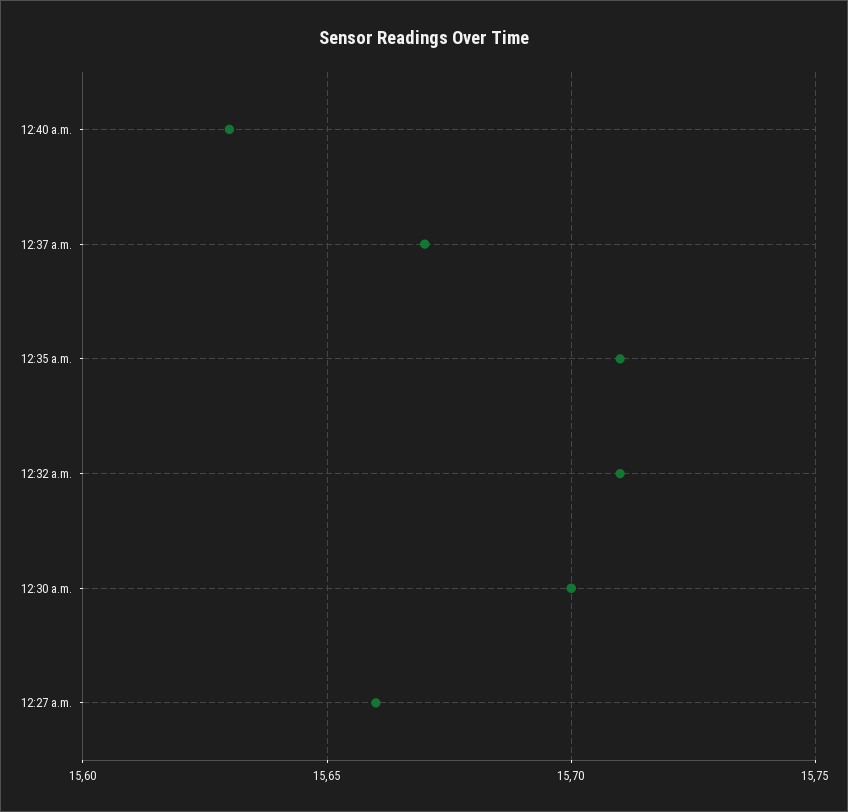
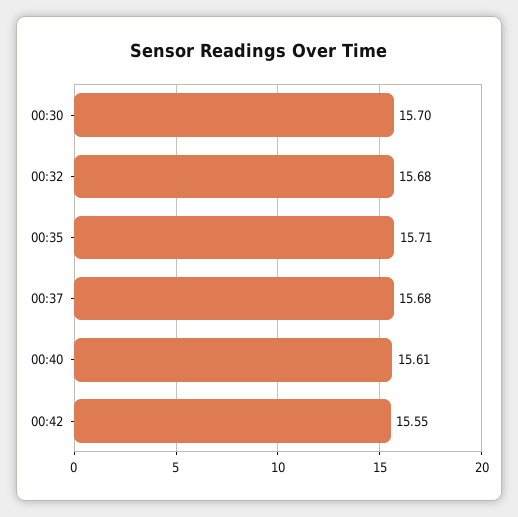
12:40 a.m.: 15.63 -> 15.61
12:37 a.m.: 15.67 -> 15.68
12:32 a.m.: 15.71 -> 15.68
12:27 a.m.: 15.66 -> none
00:42: none -> 15.55

